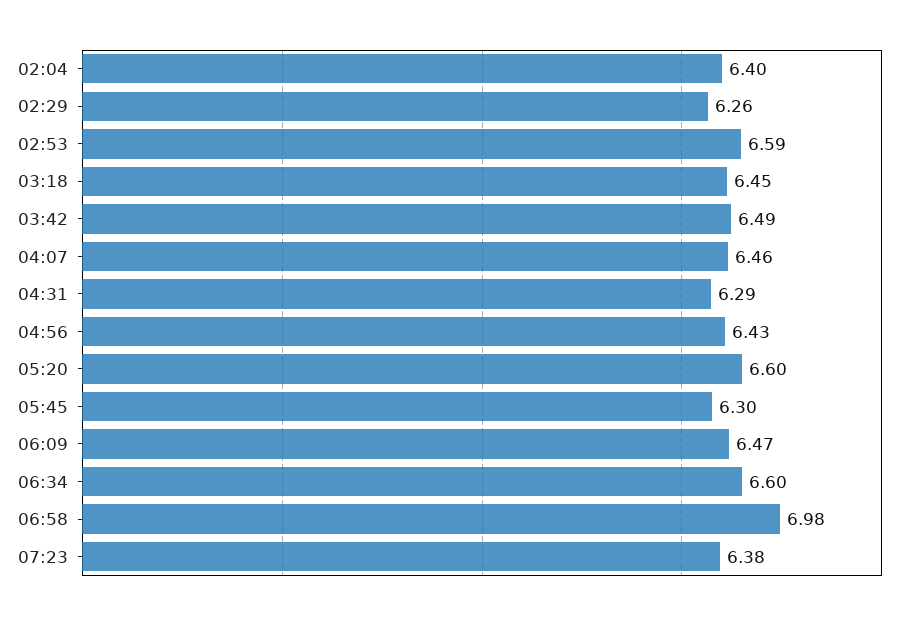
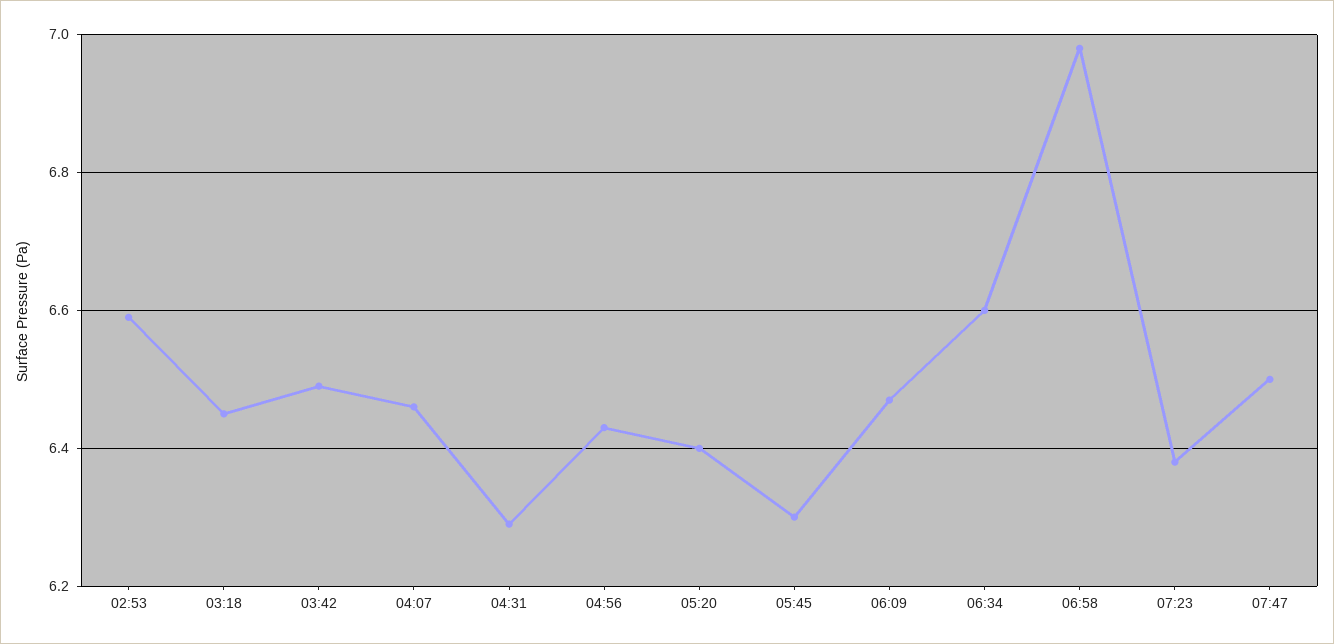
02:04: 6.4 -> none
02:29: 6.26 -> none
05:20: 6.6 -> 6.4
07:47: none -> 6.5

